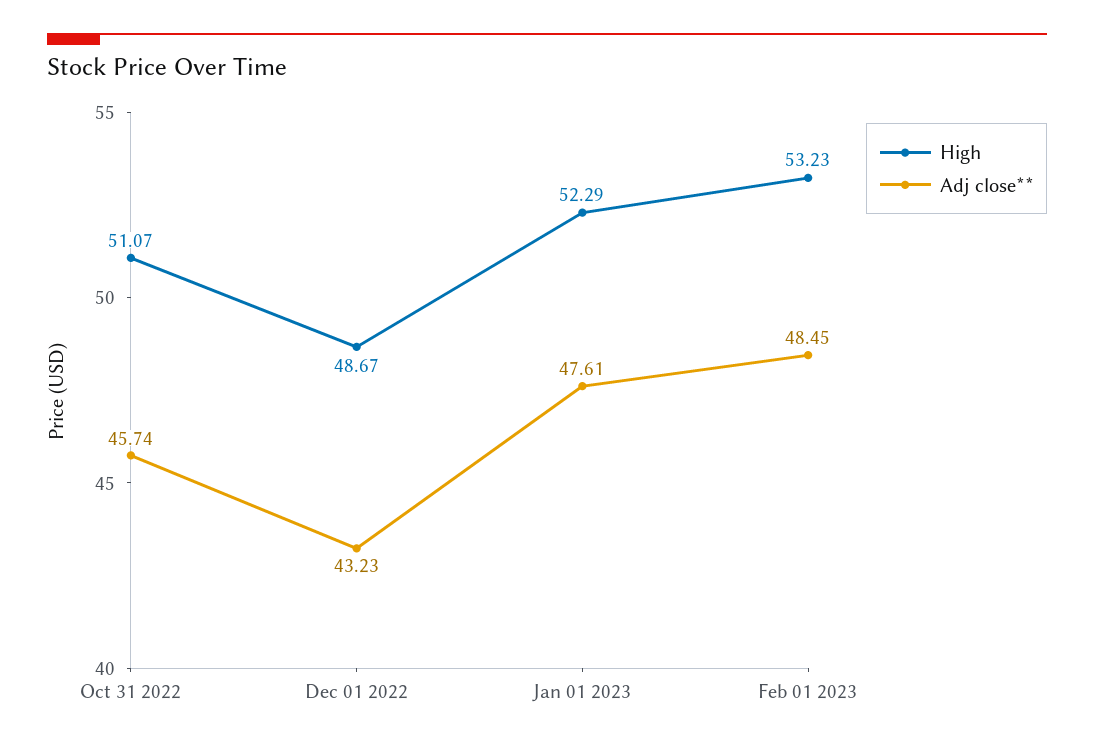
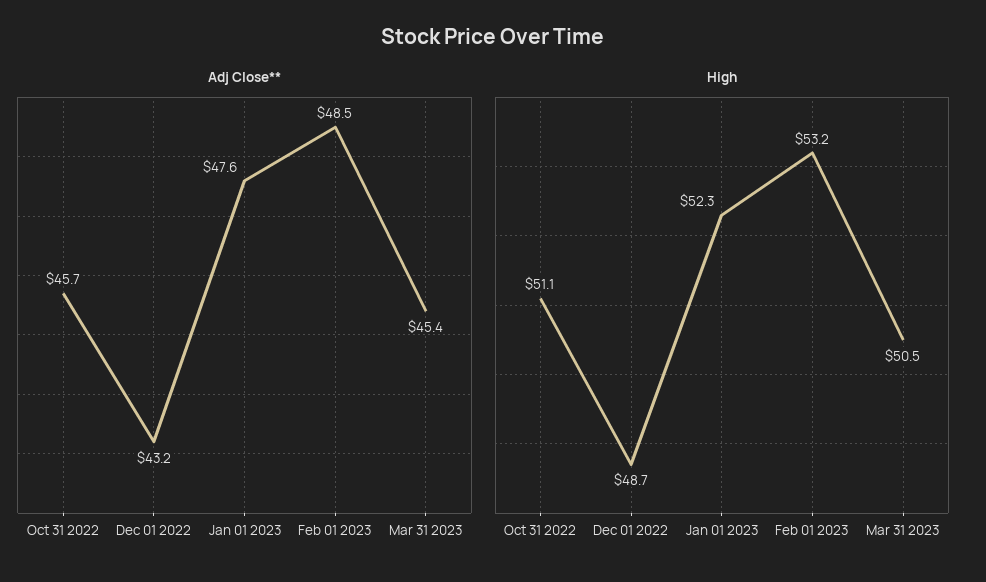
Adj close**, Mar 31 2023: none -> 45.4
High, Mar 31 2023: none -> 50.5

